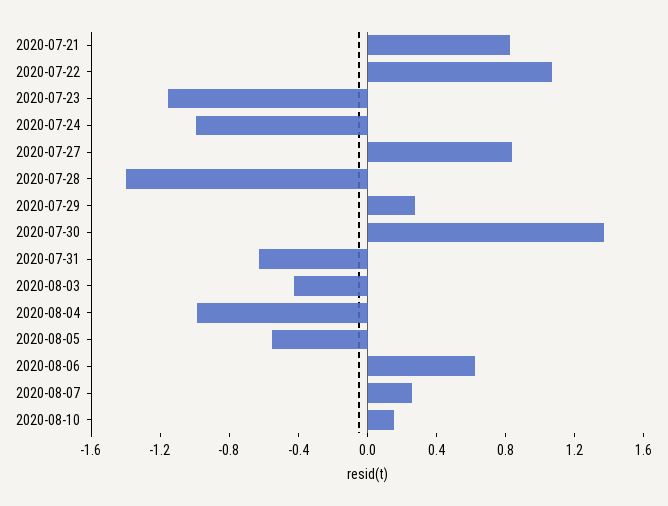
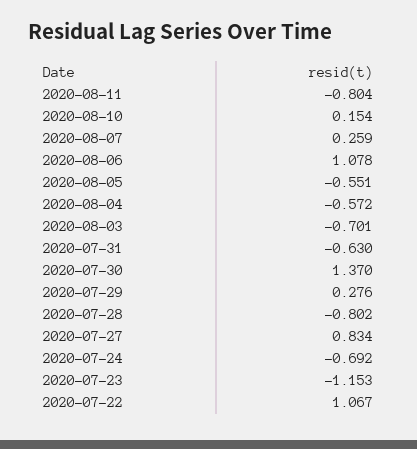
2020-07-21: 0.8 -> none
2020-07-24: -1 -> -0.692
2020-07-28: -1.4 -> -0.802
2020-08-03: -0.4 -> -0.701
2020-08-04: -1 -> -0.572
2020-08-06: 0.6 -> 1.078
2020-08-11: none -> -0.804

